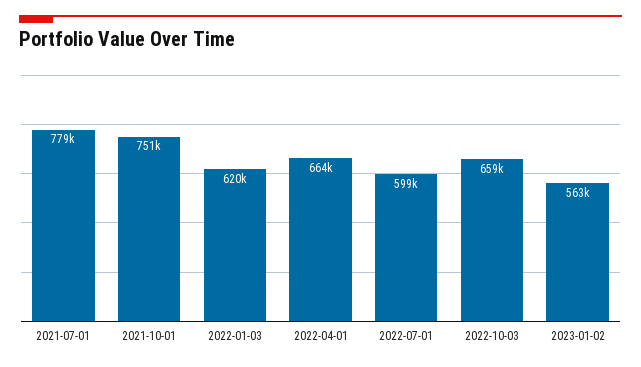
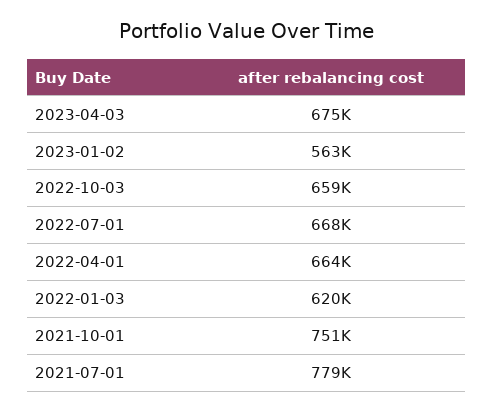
2022-07-01: 599000 -> 668000
2023-04-03: none -> 675000

